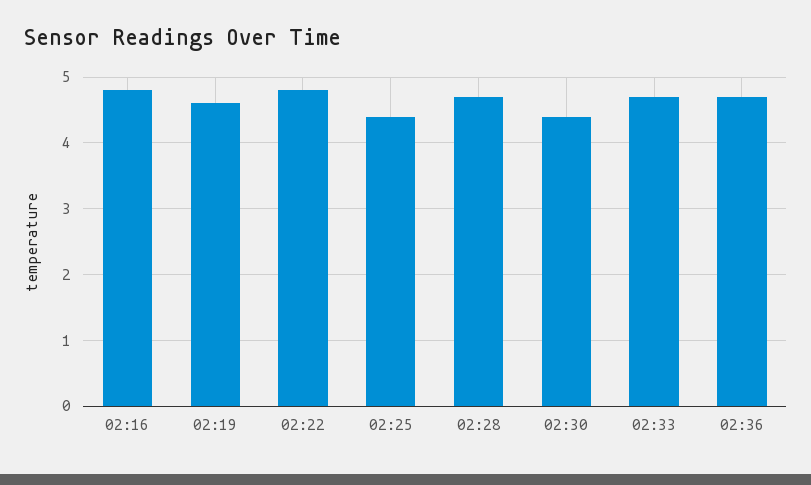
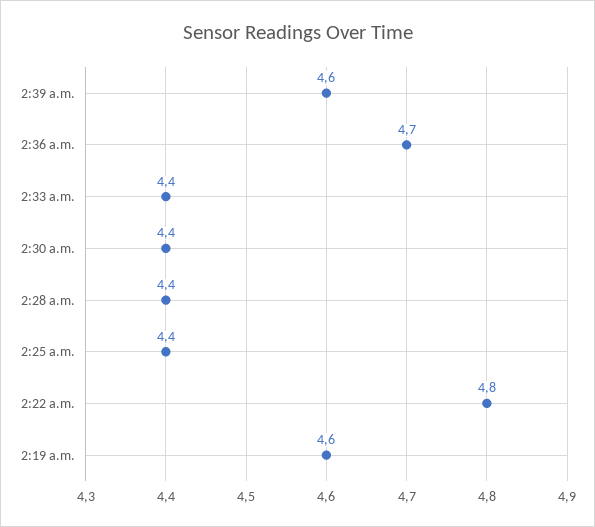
02:16: 4.8 -> none
02:28: 4.7 -> 4.4
02:33: 4.7 -> 4.4
2:39 a.m.: none -> 4.6

